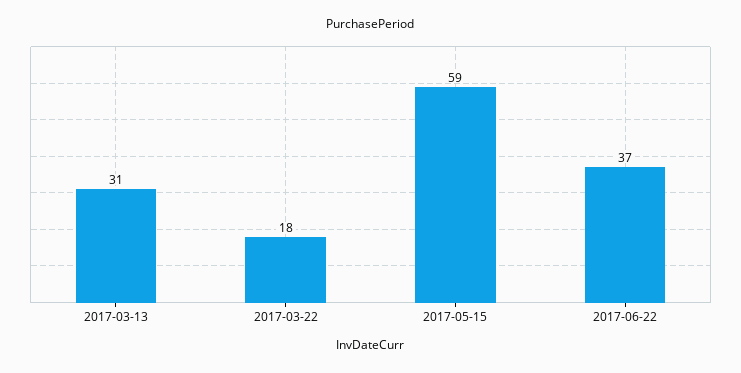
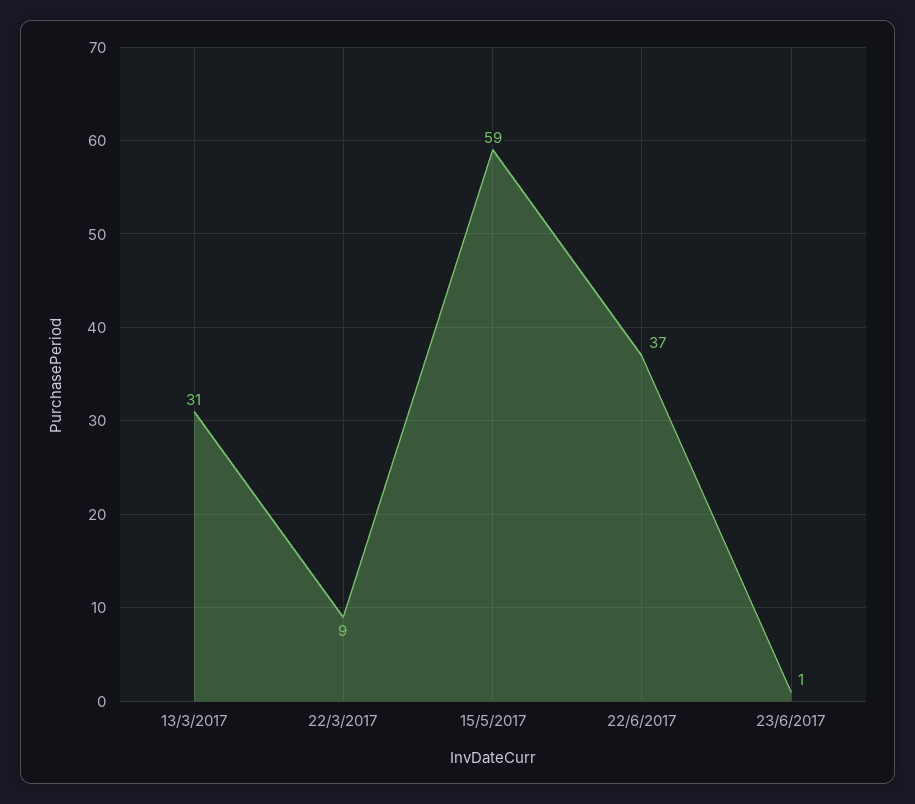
2017-03-22: 18 -> 9
23/6/2017: none -> 1

